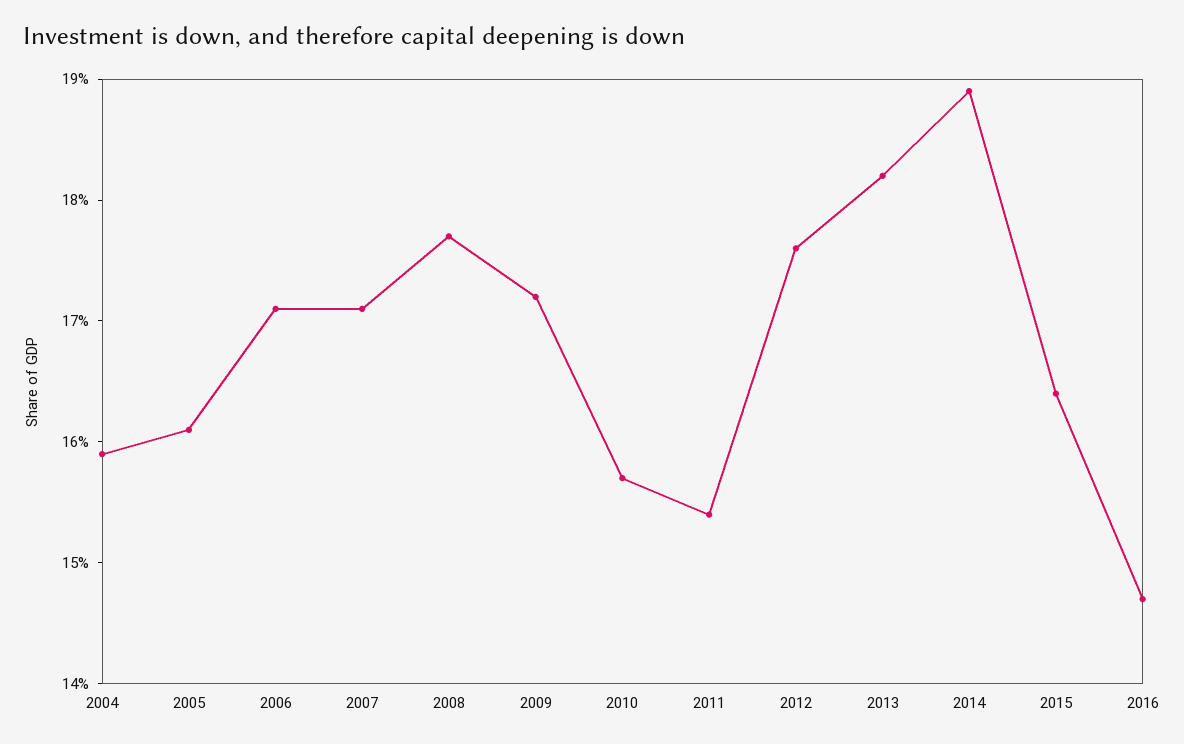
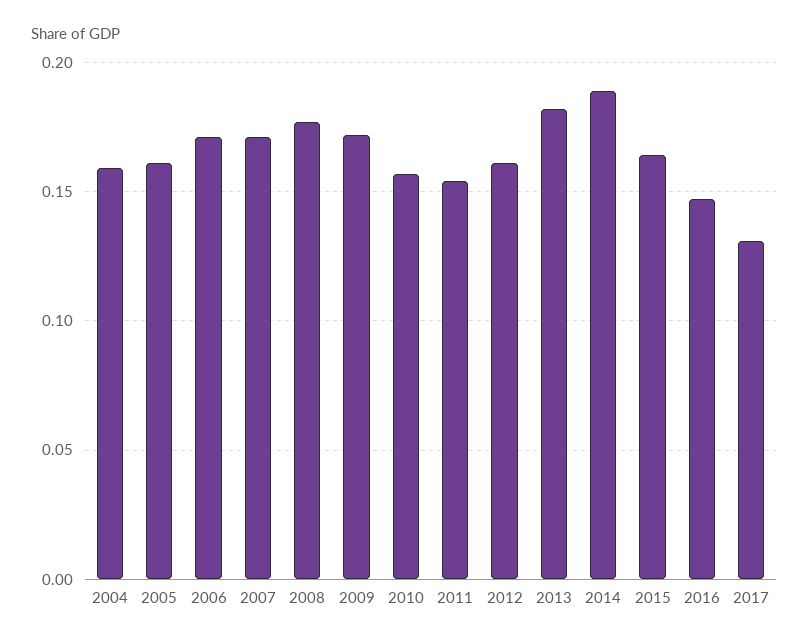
2012: 0.176 -> 0.16
2017: none -> 0.13

